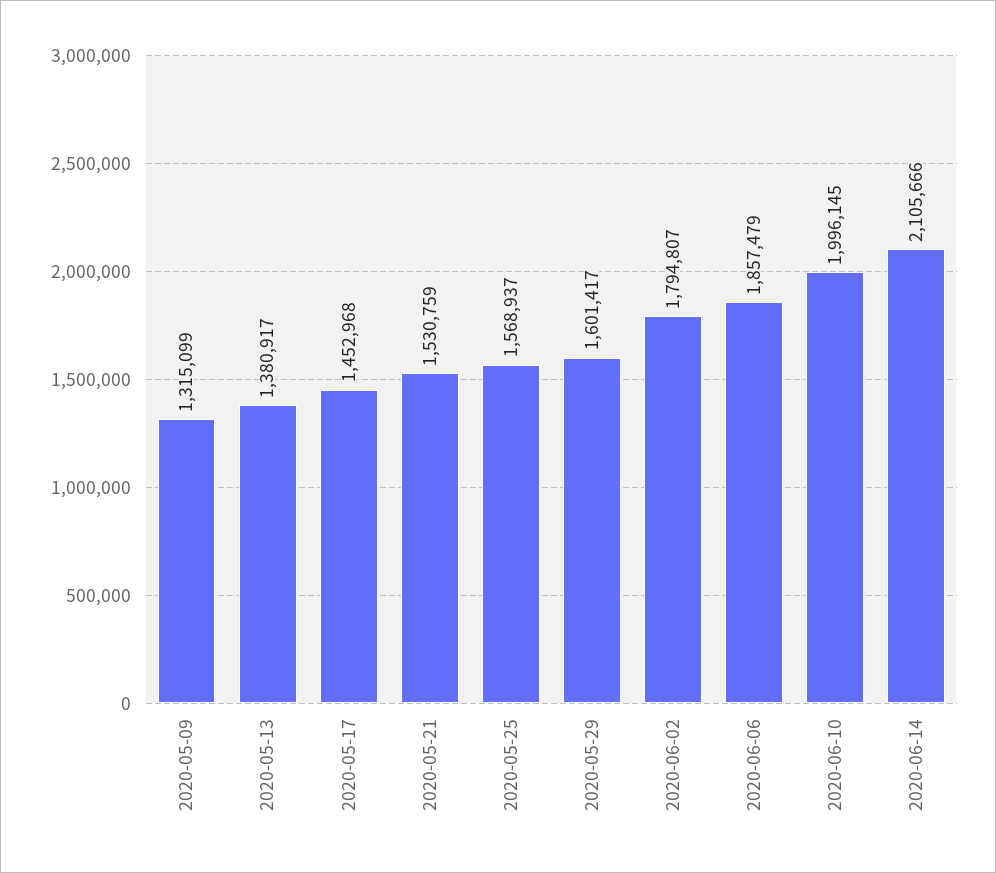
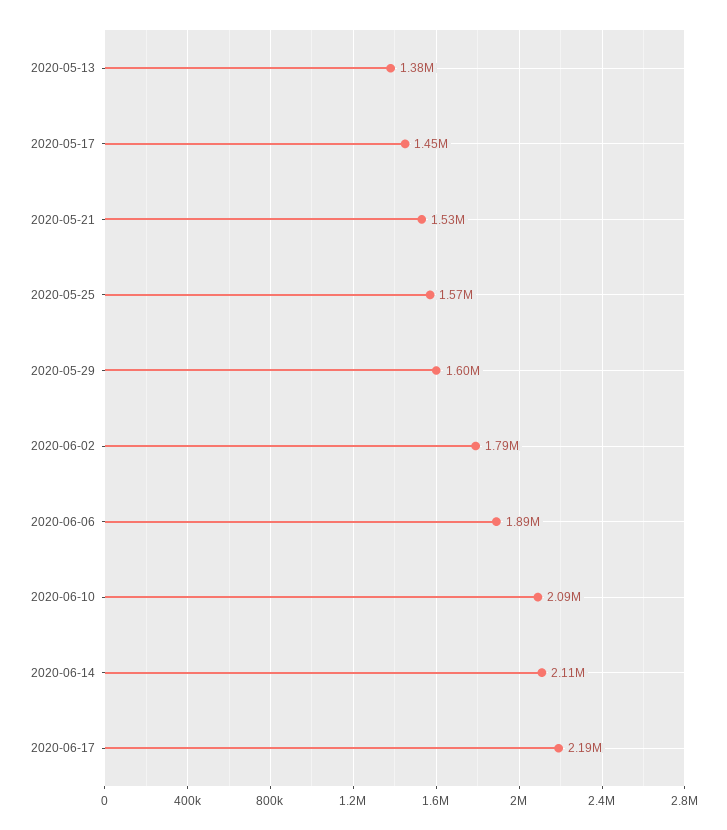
2020-05-09: 1315099 -> none
2020-06-06: 1857479 -> 1890000
2020-06-10: 1996145 -> 2090000
2020-06-17: none -> 2190000

